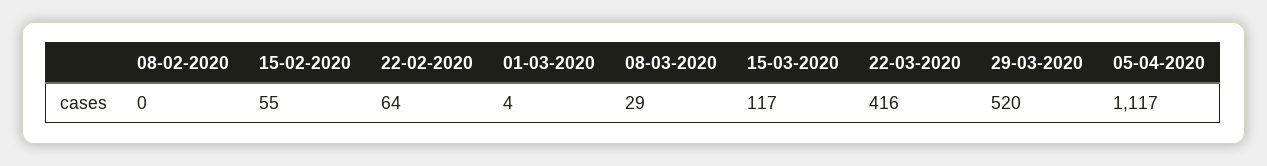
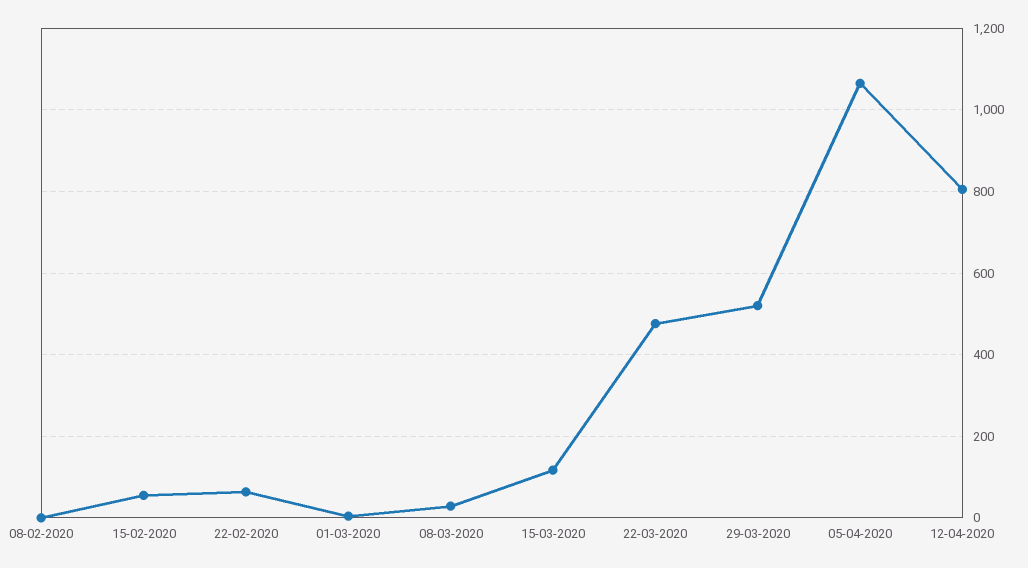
22-03-2020: 416 -> 480
05-04-2020: 1117 -> 1060
12-04-2020: none -> 800

